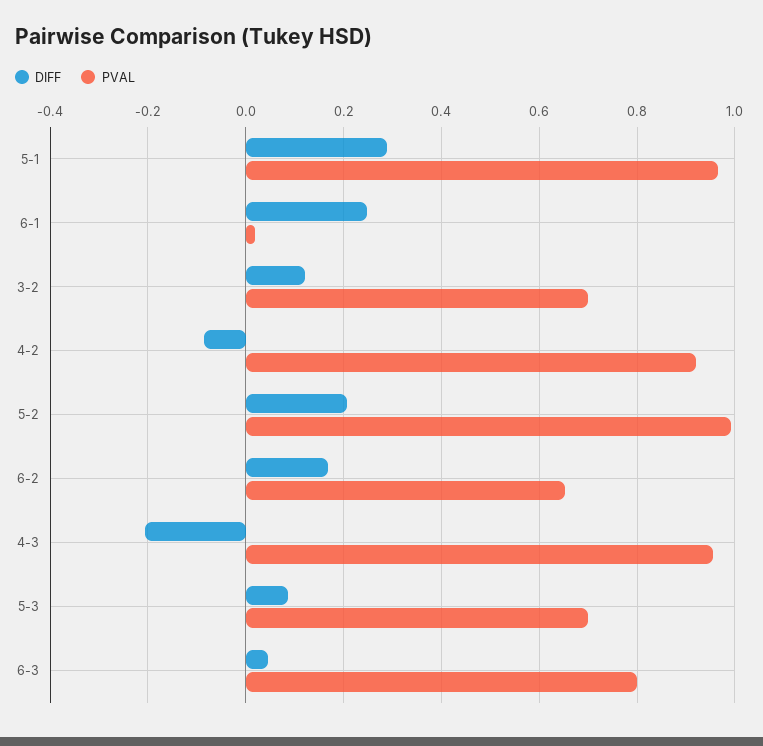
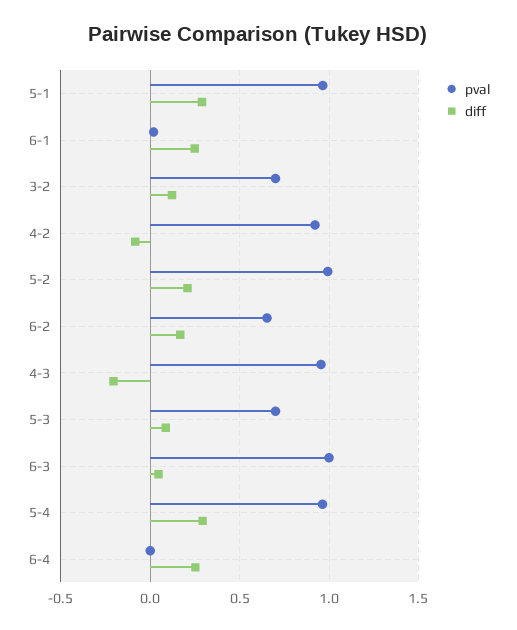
PVAL, 6-3: 0.8 -> 1
PVAL, 5-4: none -> 0.95
DIFF, 5-4: none -> 0.3
PVAL, 6-4: none -> 0
DIFF, 6-4: none -> 0.25

